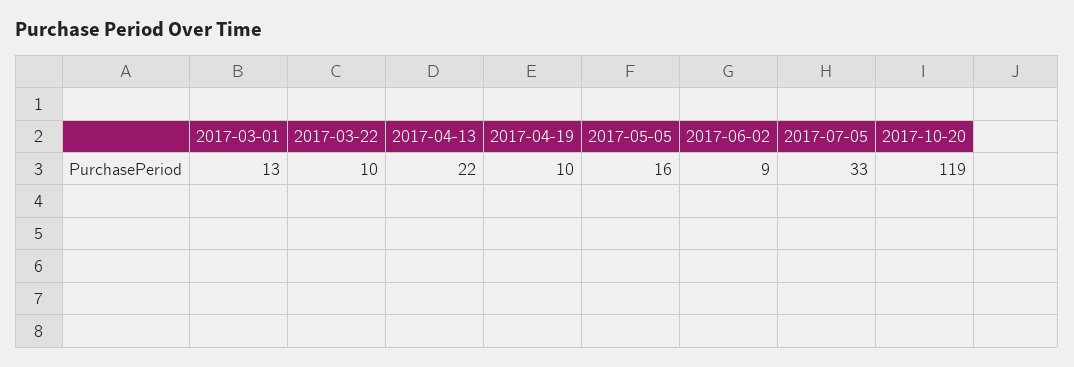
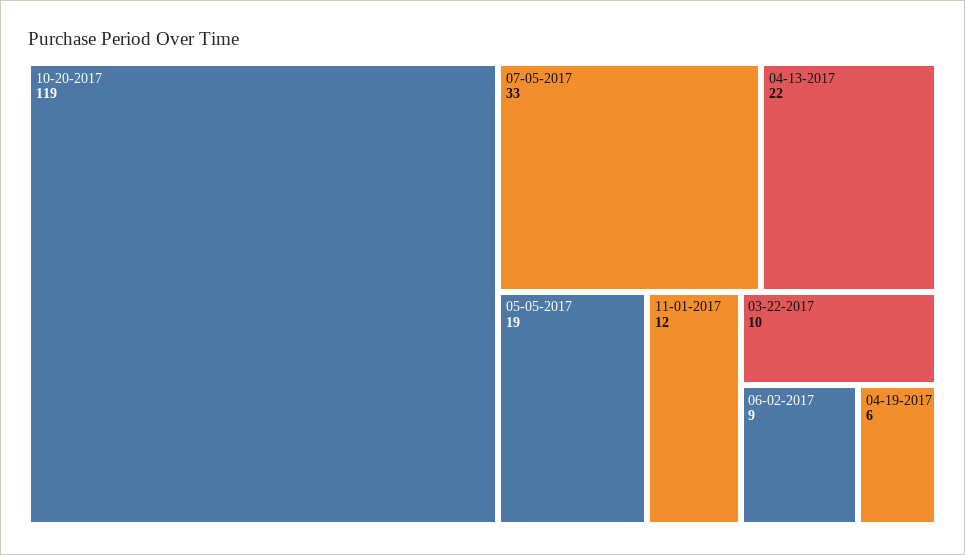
2017-03-01: 13 -> none
2017-04-19: 10 -> 6
2017-05-05: 16 -> 19
11-01-2017: none -> 12

